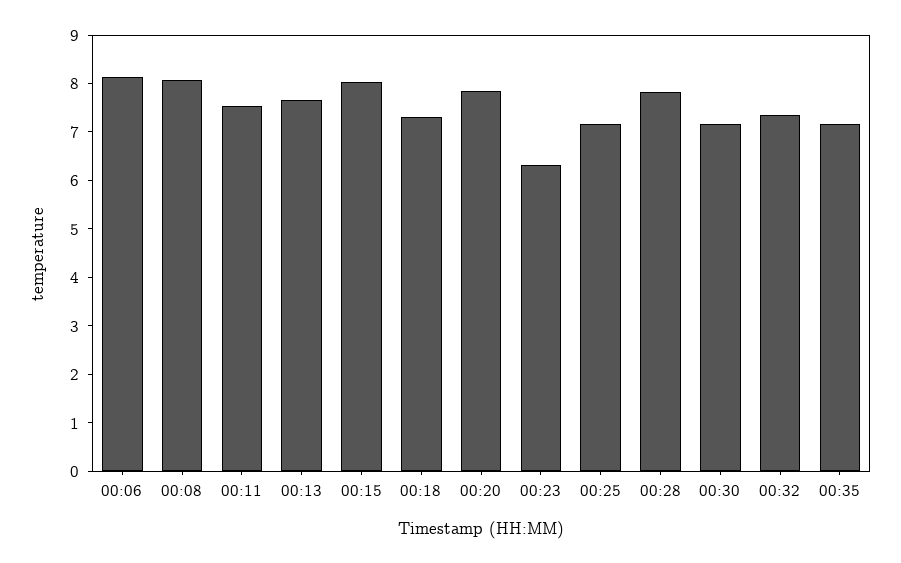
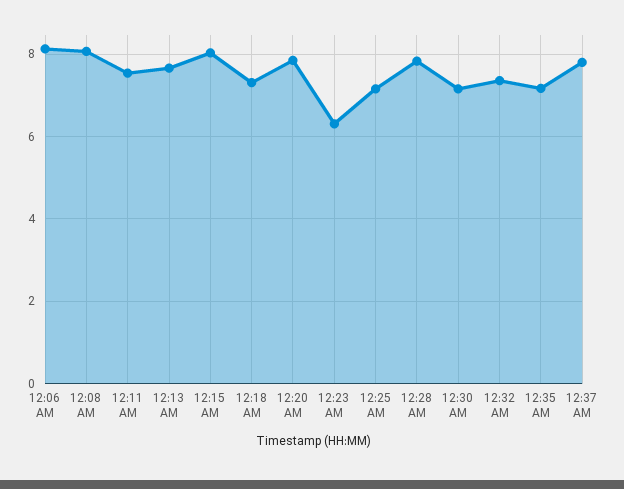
12:37 AM: none -> 7.8

